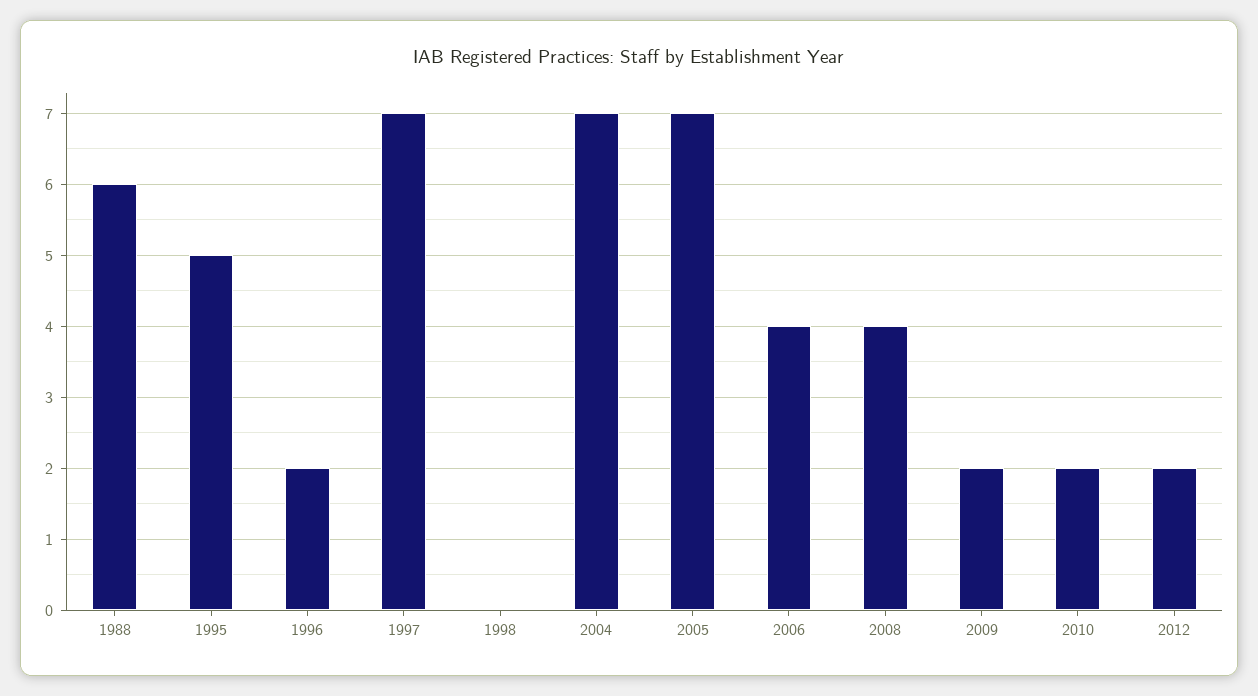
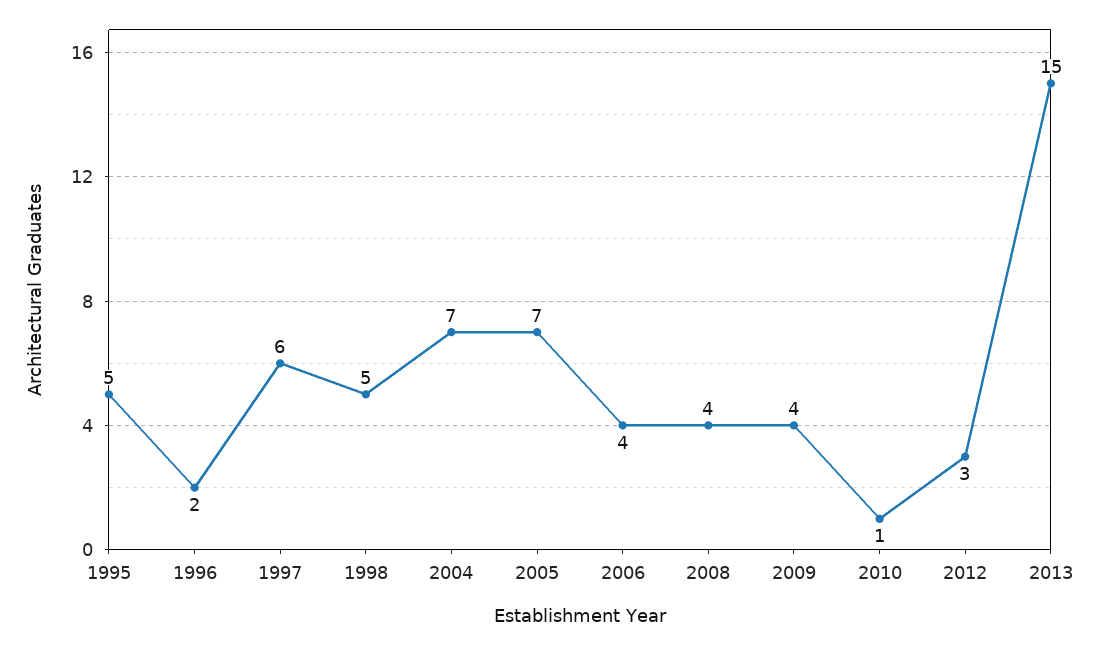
1988: 6 -> none
1997: 7 -> 6
1998: 0 -> 5
2009: 2 -> 4
2010: 2 -> 1
2012: 2 -> 3
2013: none -> 15

